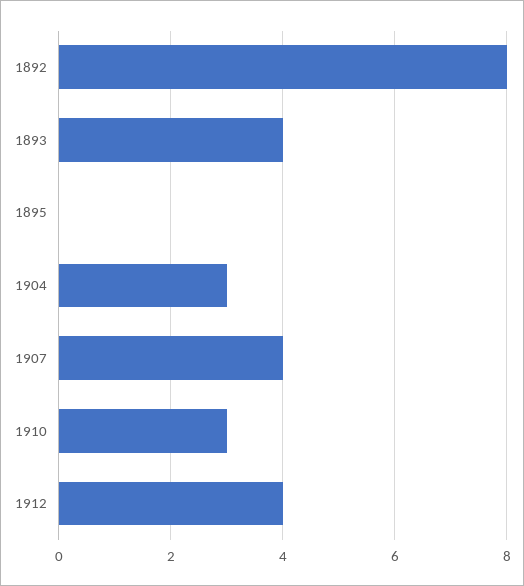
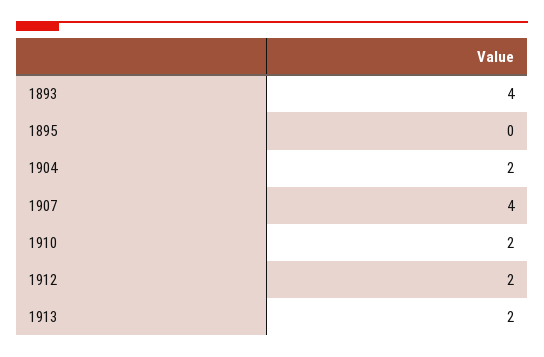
1892: 8 -> none
1904: 3 -> 2
1910: 3 -> 2
1912: 4 -> 2
1913: none -> 2

